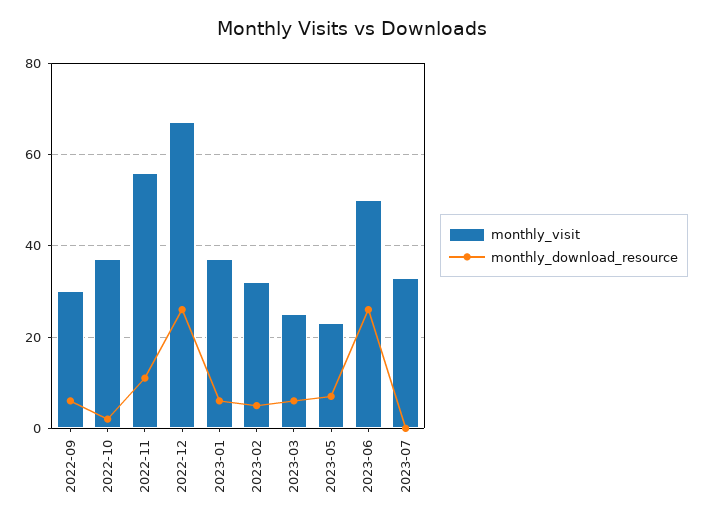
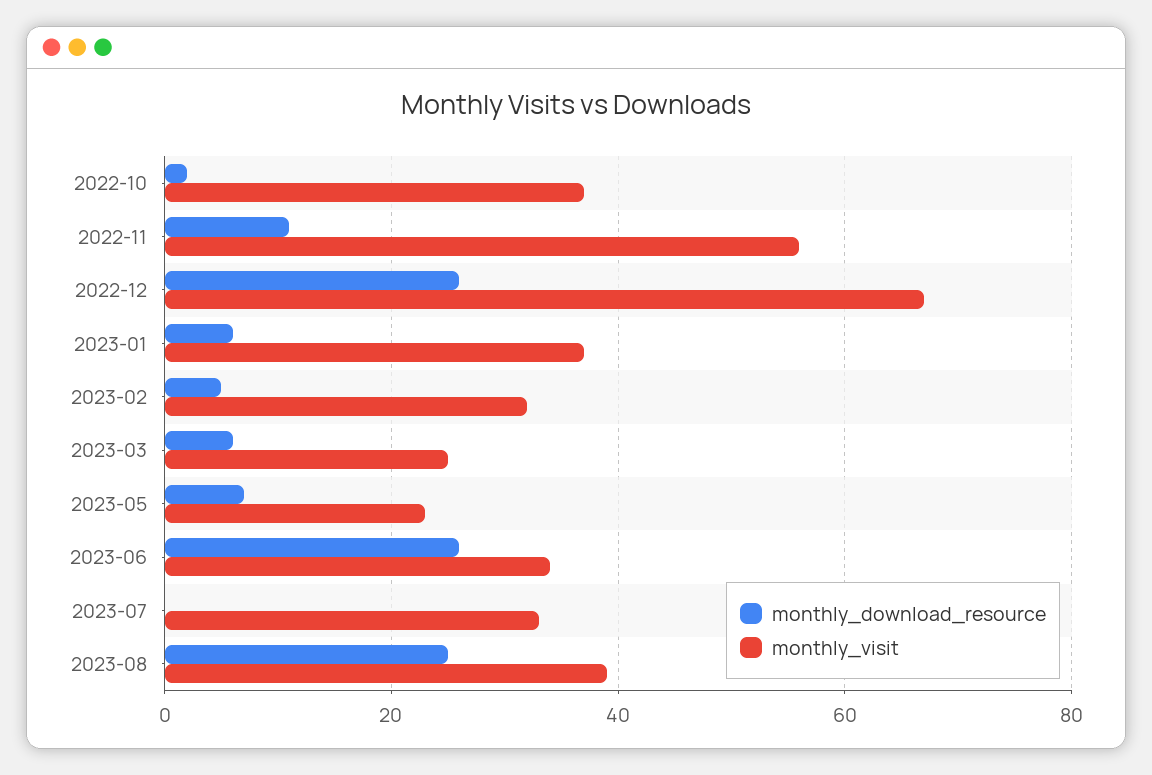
monthly_visit, 2022-09: 30 -> none
monthly_download_resource, 2022-09: 5 -> none
monthly_visit, 2023-06: 50 -> 35
monthly_download_resource, 2023-08: none -> 25
monthly_visit, 2023-08: none -> 40

